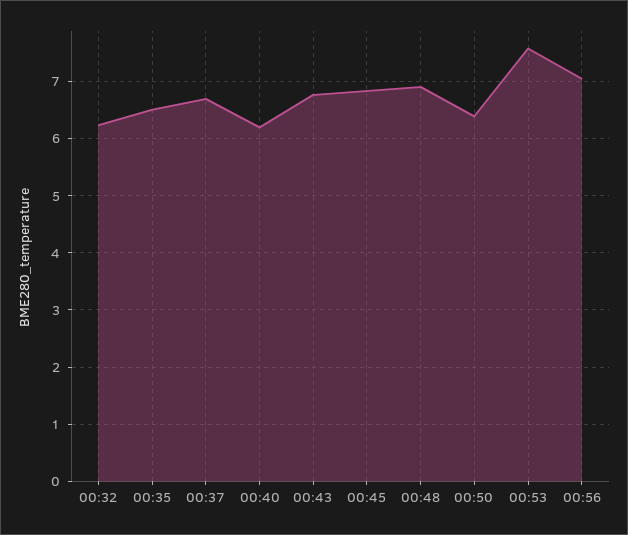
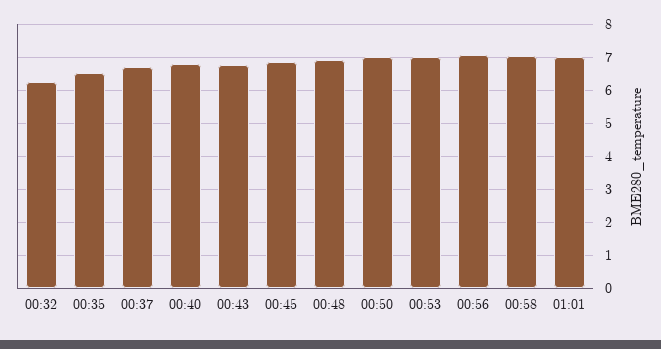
00:40: 6.2 -> 6.8
00:50: 6.4 -> 7
00:53: 7.6 -> 7
00:58: none -> 7
01:01: none -> 7

